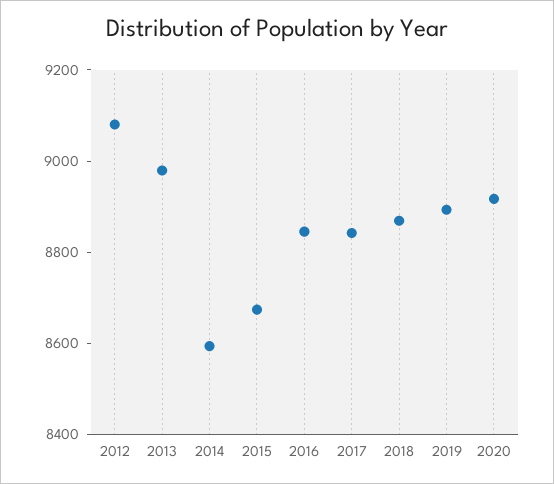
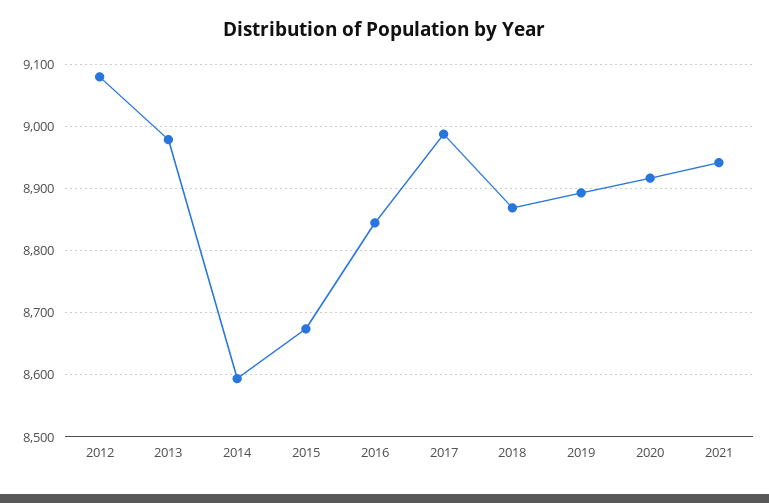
2017: 8850 -> 8990
2021: none -> 8940

